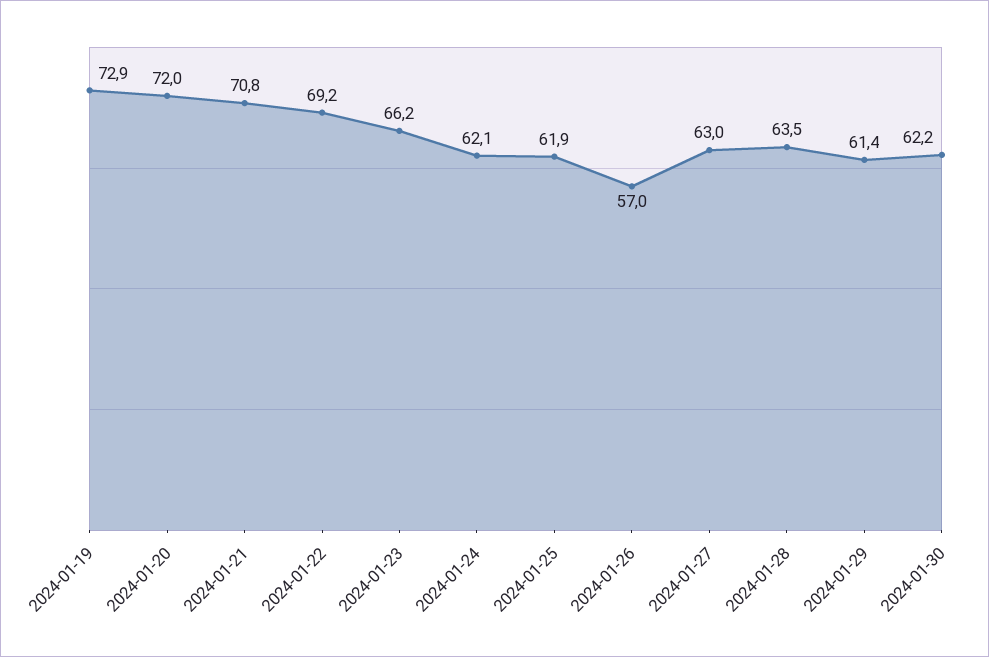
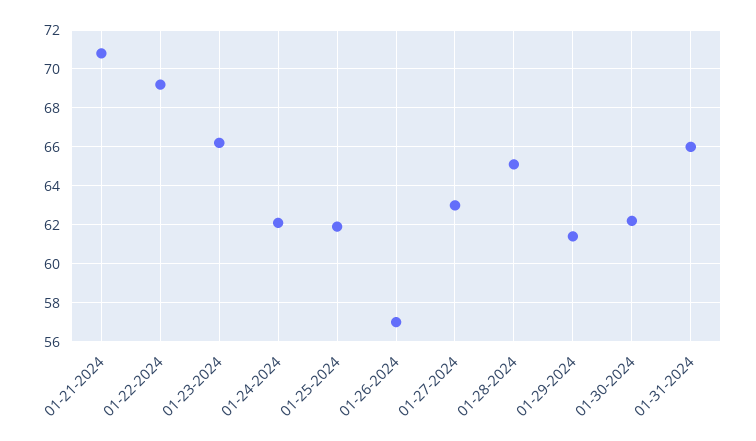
2024-01-19: 72.9 -> none
2024-01-20: 72 -> none
2024-01-28: 63.5 -> 65
01-31-2024: none -> 66

